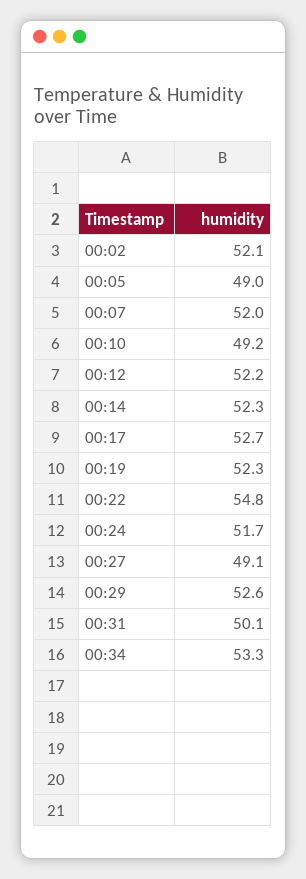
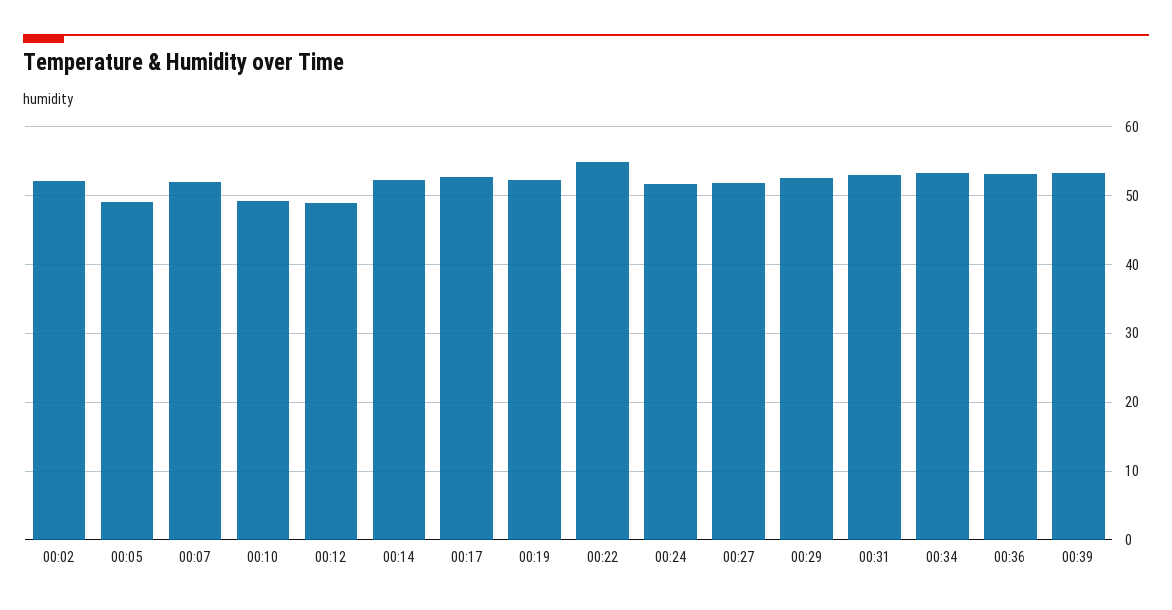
00:12: 52.2 -> 49
00:27: 49.1 -> 52
00:31: 50.1 -> 53
00:36: none -> 53
00:39: none -> 53

